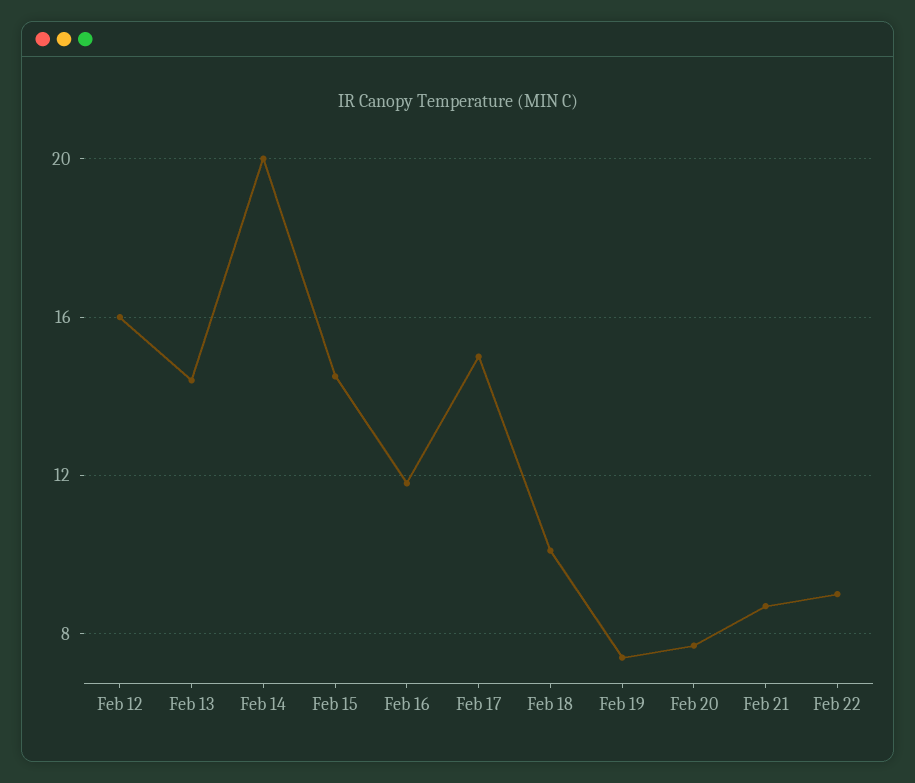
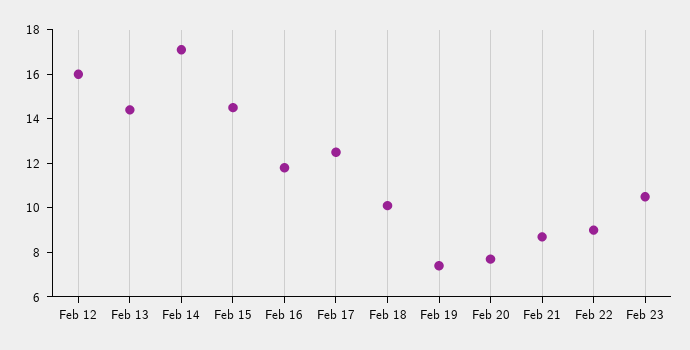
Feb 14: 20 -> 17
Feb 17: 15 -> 12.5
Feb 23: none -> 10.5

